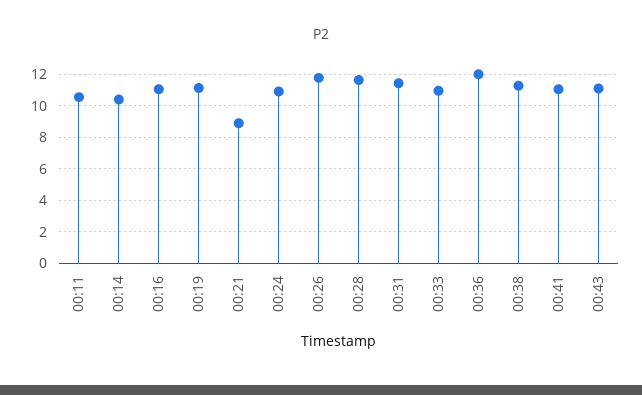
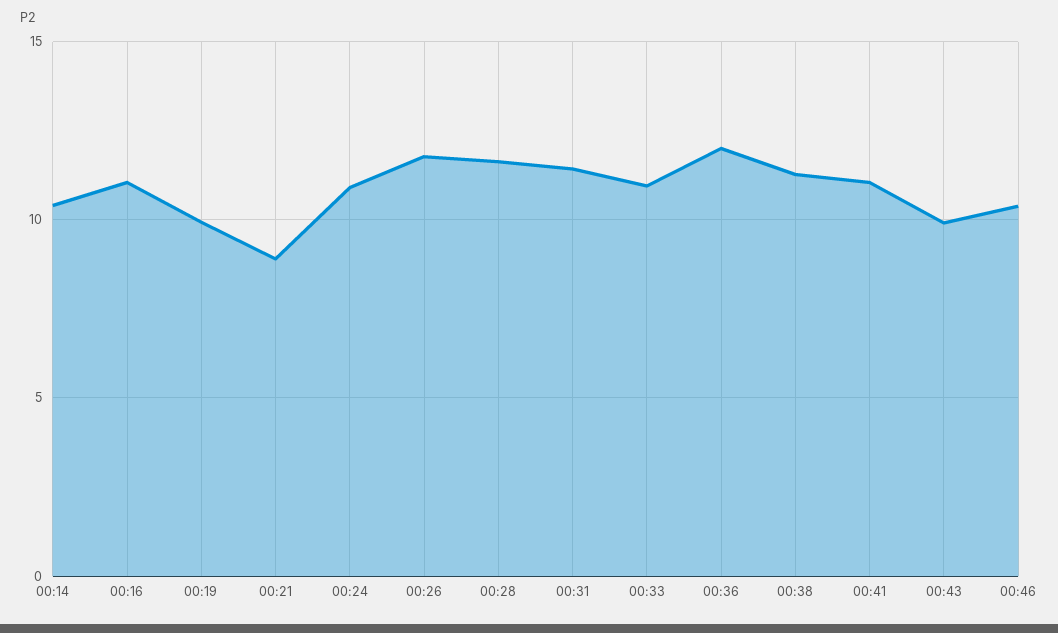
00:11: 10.5 -> none
00:19: 11 -> 10
00:43: 11 -> 10
00:46: none -> 10.5

